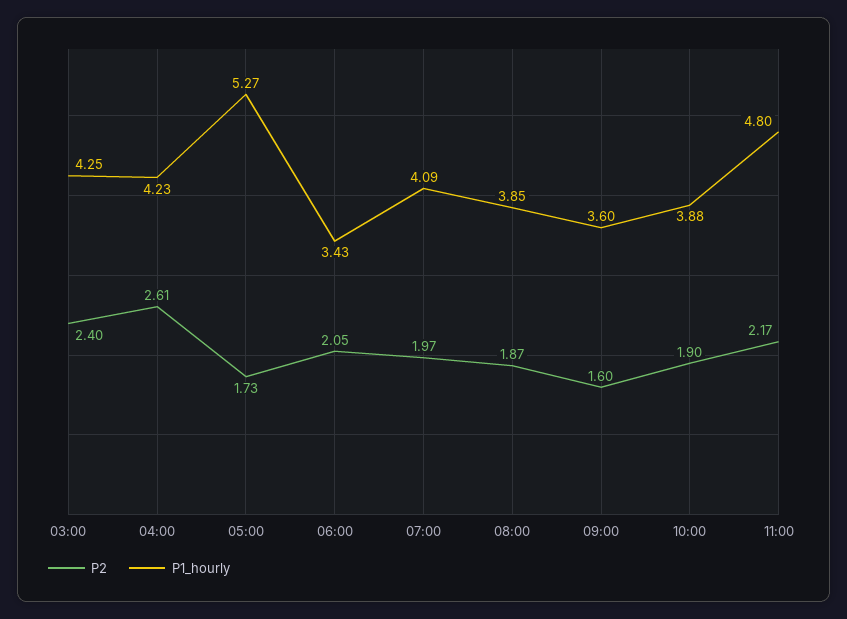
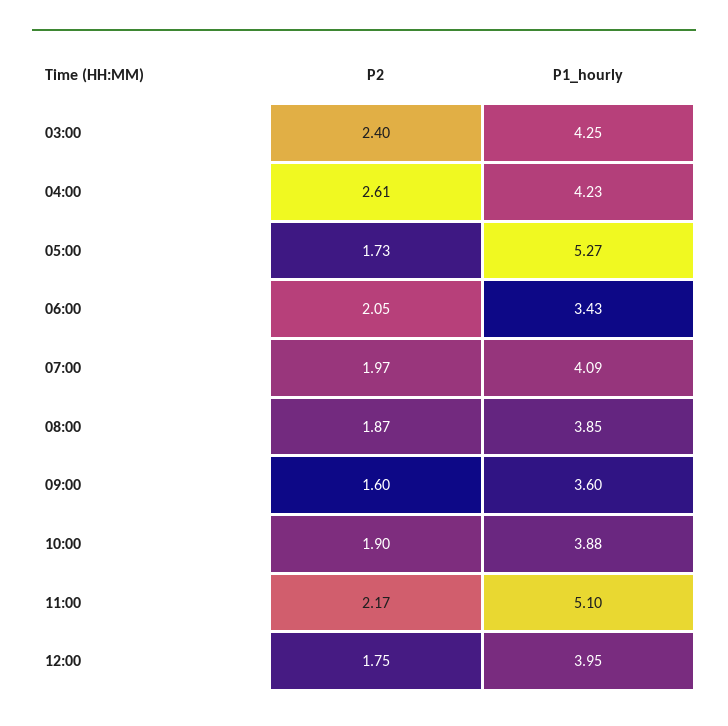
P1_hourly, 11:00: 4.8 -> 5.1
P2, 12:00: none -> 1.75
P1_hourly, 12:00: none -> 3.95

